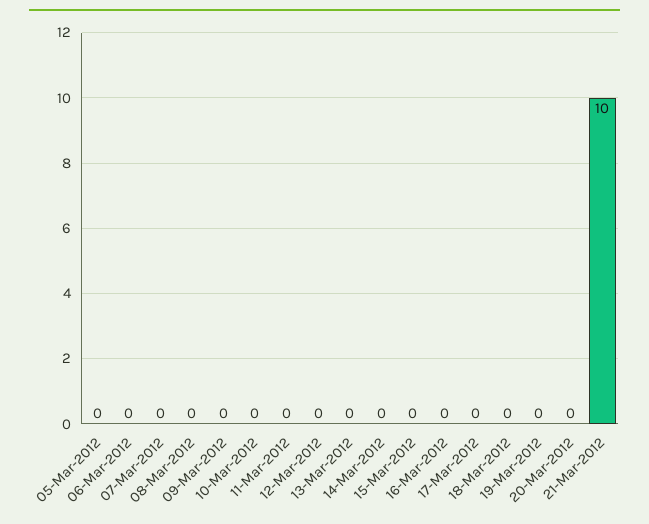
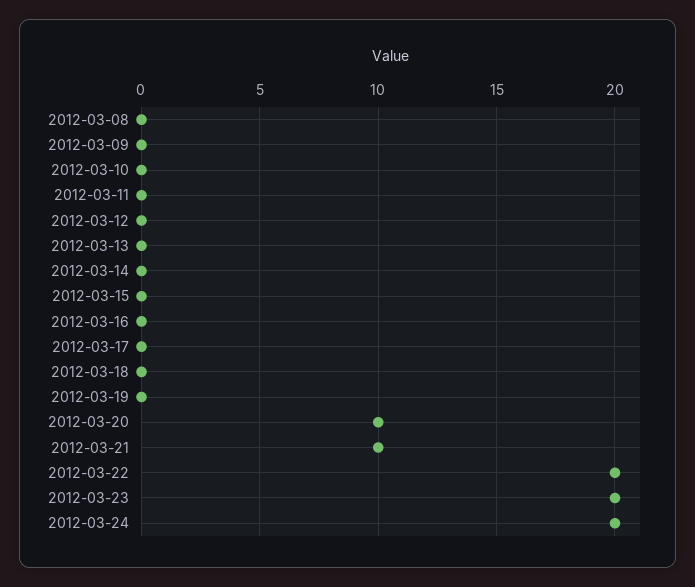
05-Mar-2012: 0 -> none
06-Mar-2012: 0 -> none
07-Mar-2012: 0 -> none
20-Mar-2012: 0 -> 10
2012-03-22: none -> 20
2012-03-23: none -> 20
2012-03-24: none -> 20

